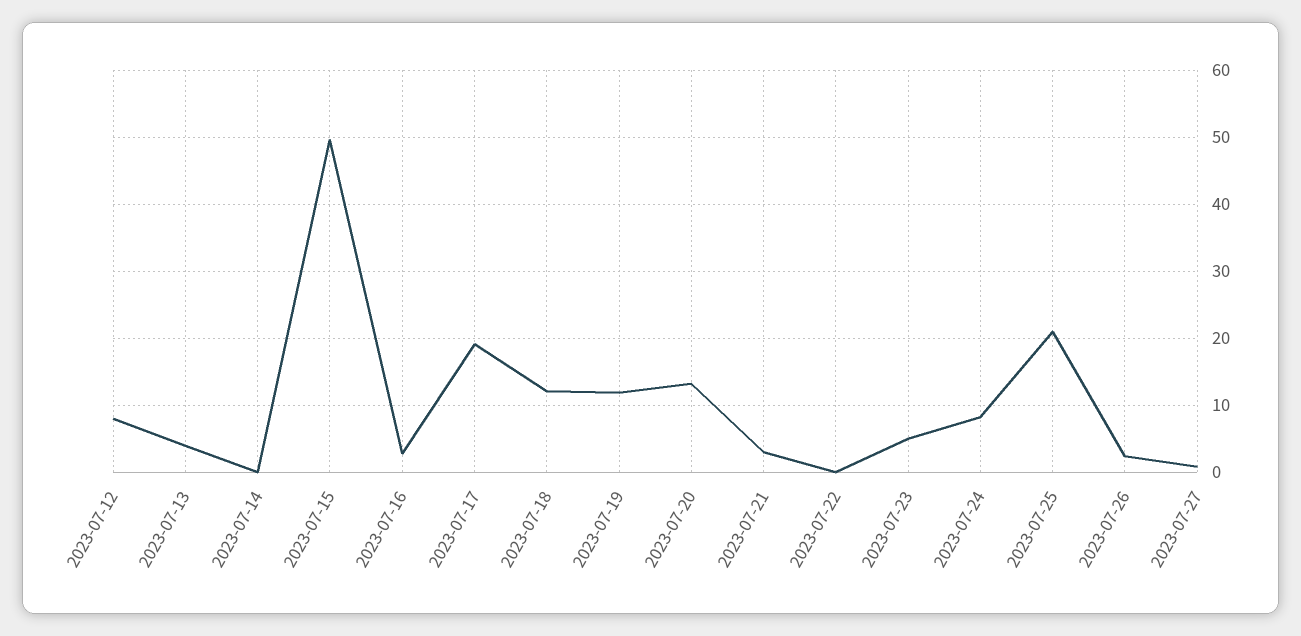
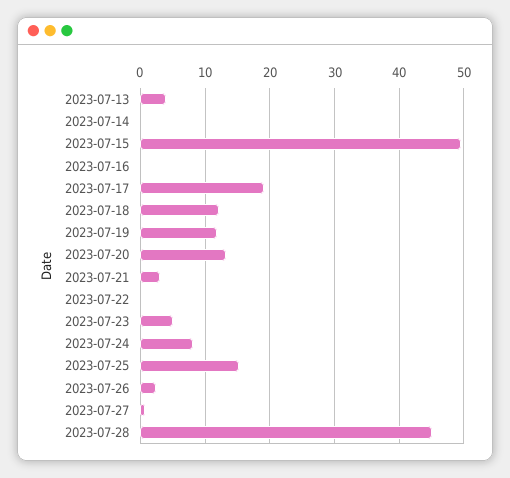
2023-07-12: 8 -> none
2023-07-16: 3 -> 0
2023-07-25: 21 -> 15
2023-07-28: none -> 45

